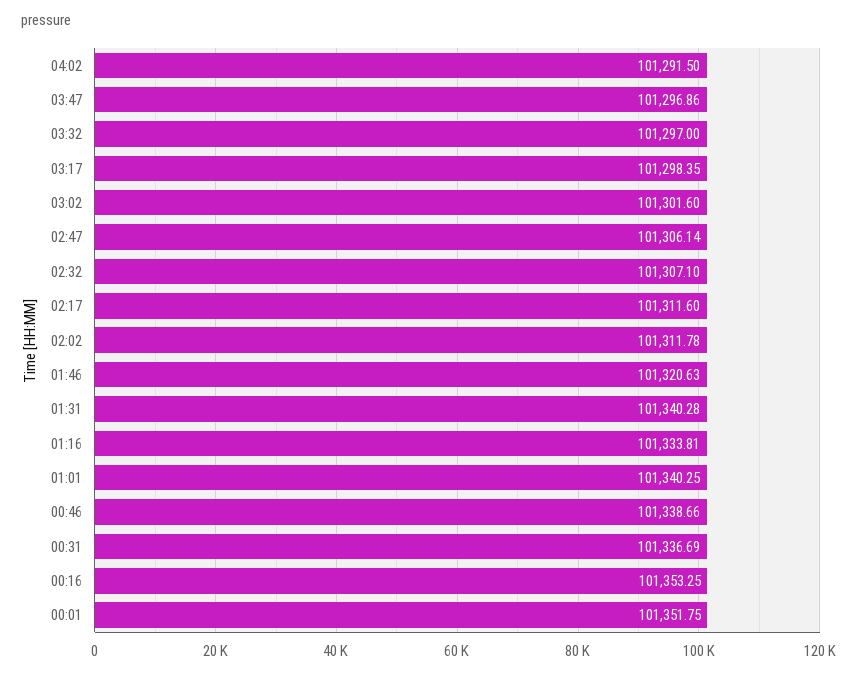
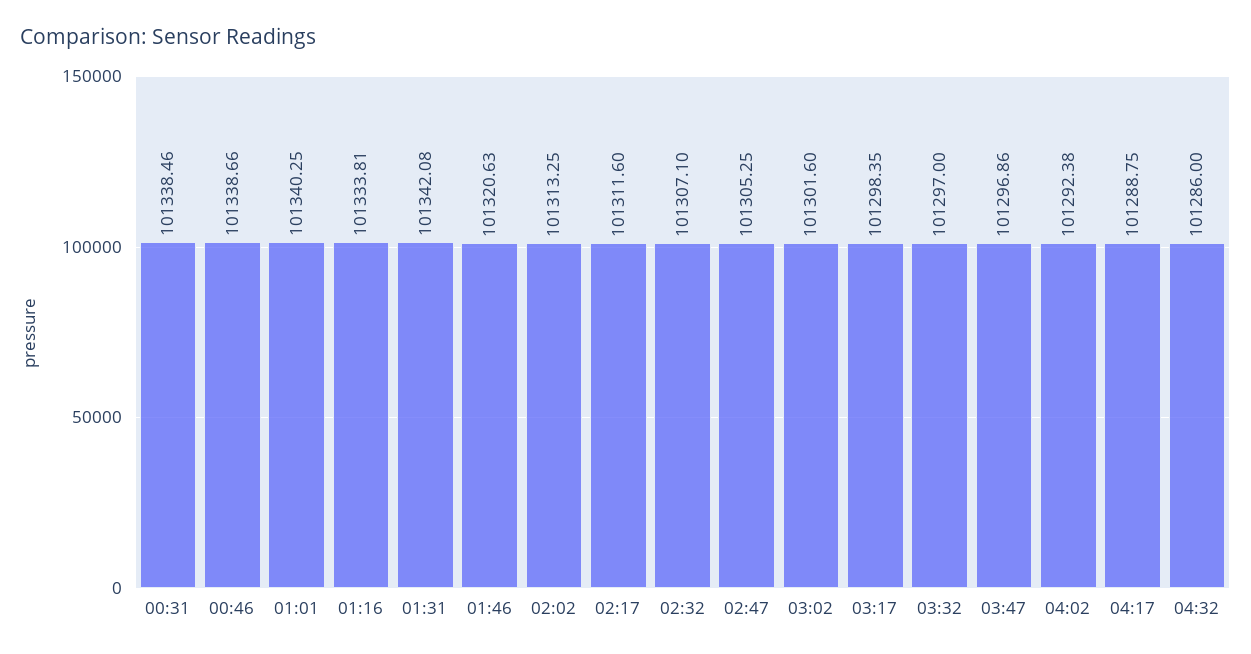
04:02: 101291.5 -> 101292.38
02:47: 101306.14 -> 101305.25
02:02: 101311.78 -> 101313.25
01:31: 101340.28 -> 101342.08
00:31: 101336.69 -> 101338.46
00:16: 101353.25 -> none
00:01: 101351.75 -> none
04:17: none -> 101288.75
04:32: none -> 101286

